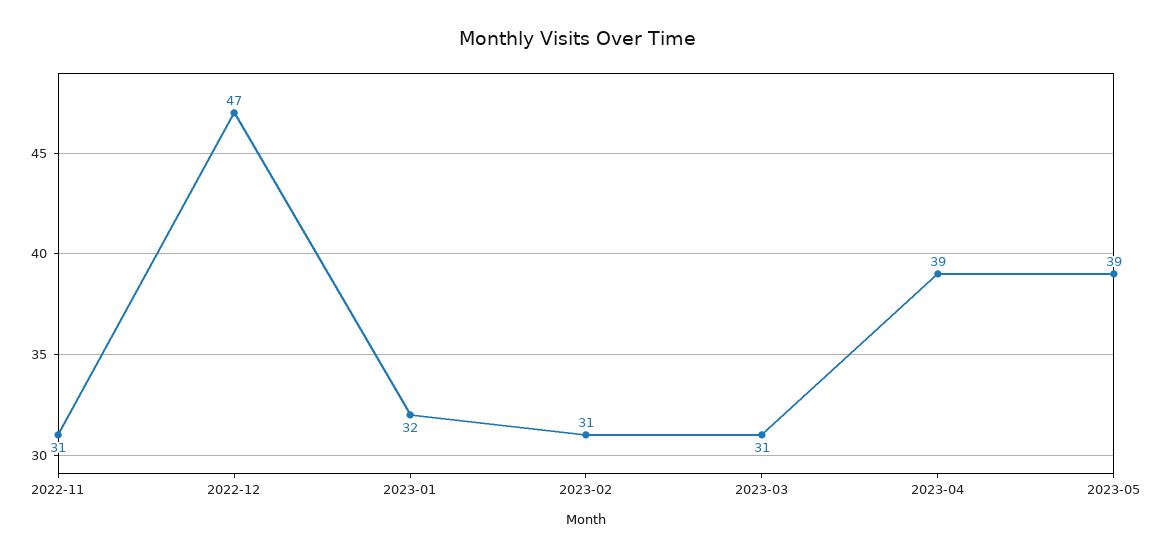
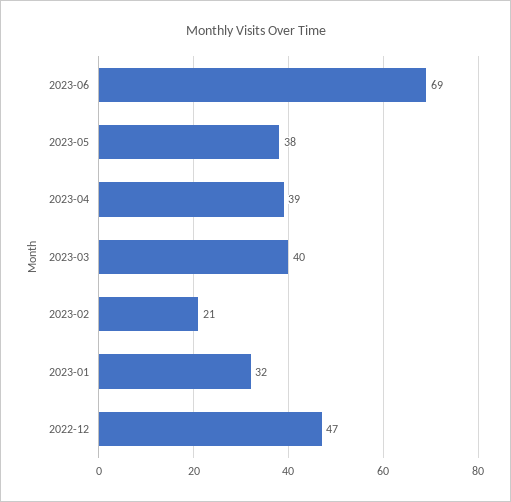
2022-11: 31 -> none
2023-02: 31 -> 21
2023-03: 31 -> 40
2023-05: 39 -> 38
2023-06: none -> 69

